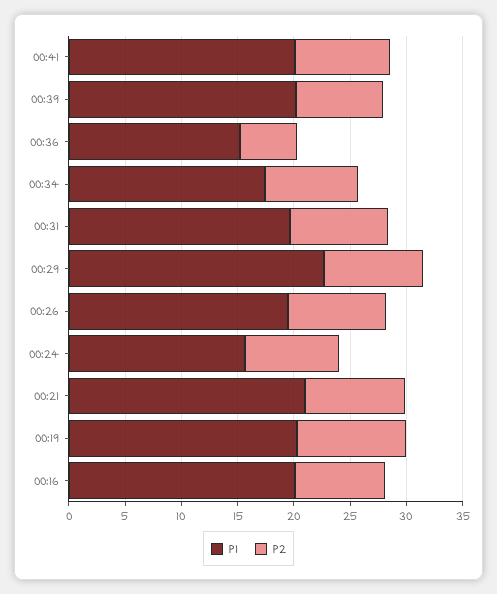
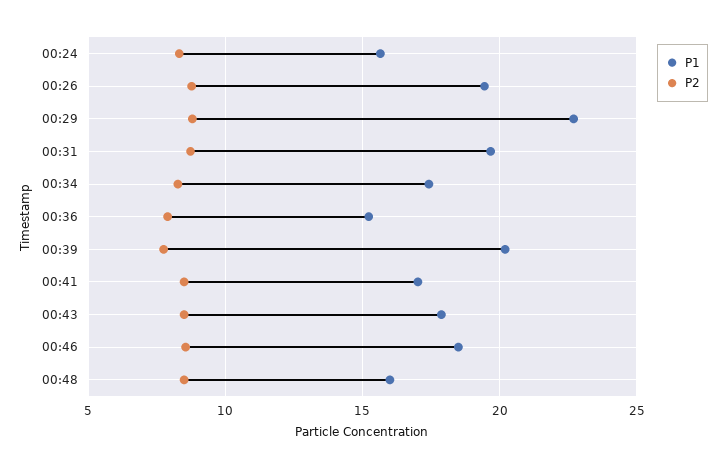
P1, 00:41: 20 -> 17
P2, 00:36: 5 -> 8
P1, 00:21: 21 -> none
P2, 00:21: 9 -> none
P1, 00:19: 20 -> none
P2, 00:19: 10 -> none
P1, 00:16: 20 -> none
P2, 00:16: 8 -> none
P1, 00:43: none -> 18
P2, 00:43: none -> 8.5
P1, 00:46: none -> 18.5
P2, 00:46: none -> 8.5
P1, 00:48: none -> 16
P2, 00:48: none -> 8.5

